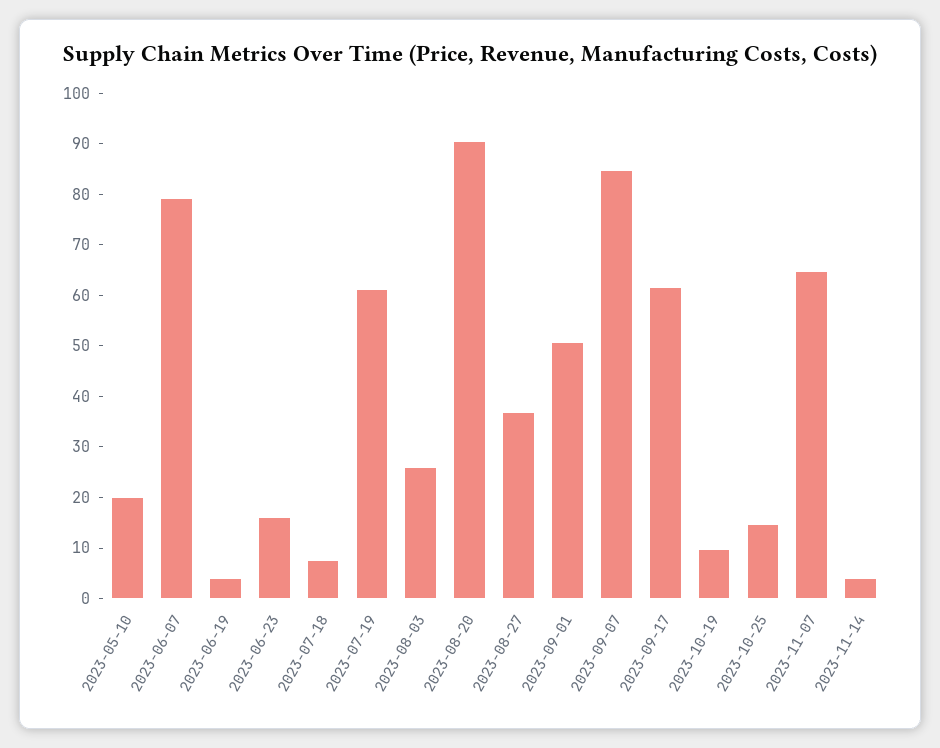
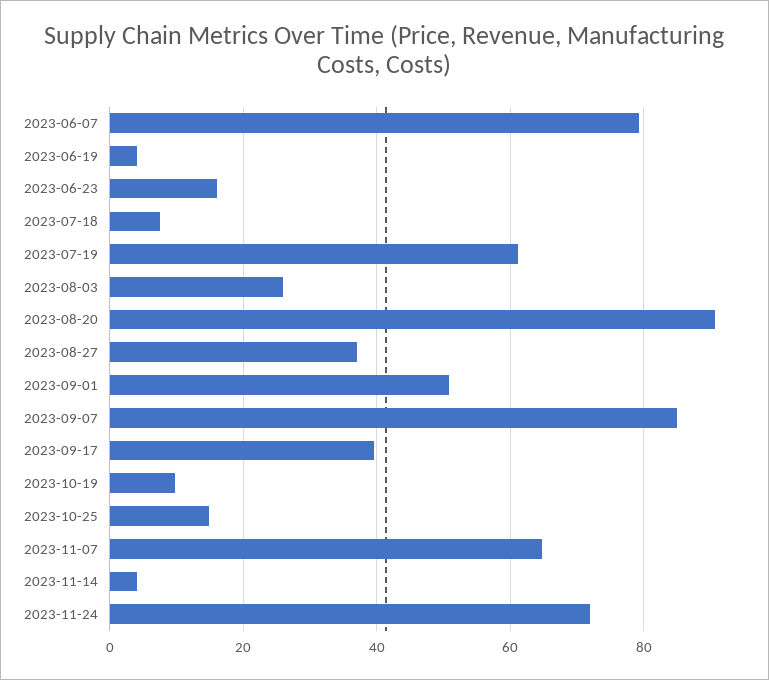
2023-05-10: 20 -> none
2023-09-17: 62 -> 40
2023-11-24: none -> 72

